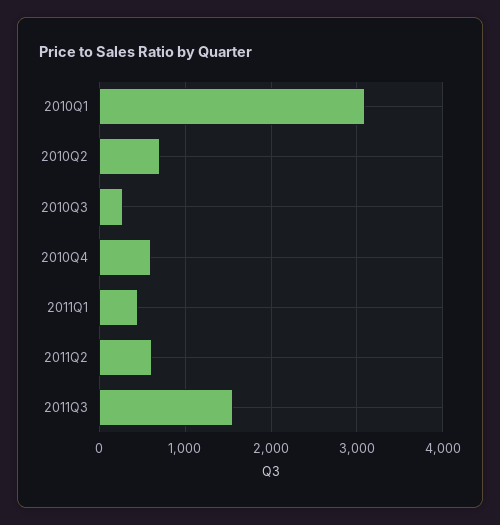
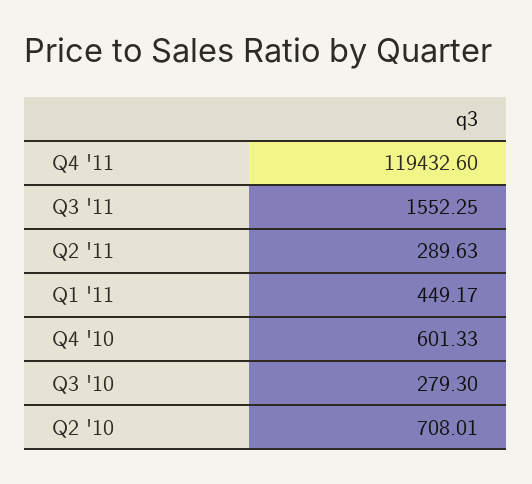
2010Q1: 3100 -> none
2011Q2: 600 -> 289.63
Q4 '11: none -> 119432.6

